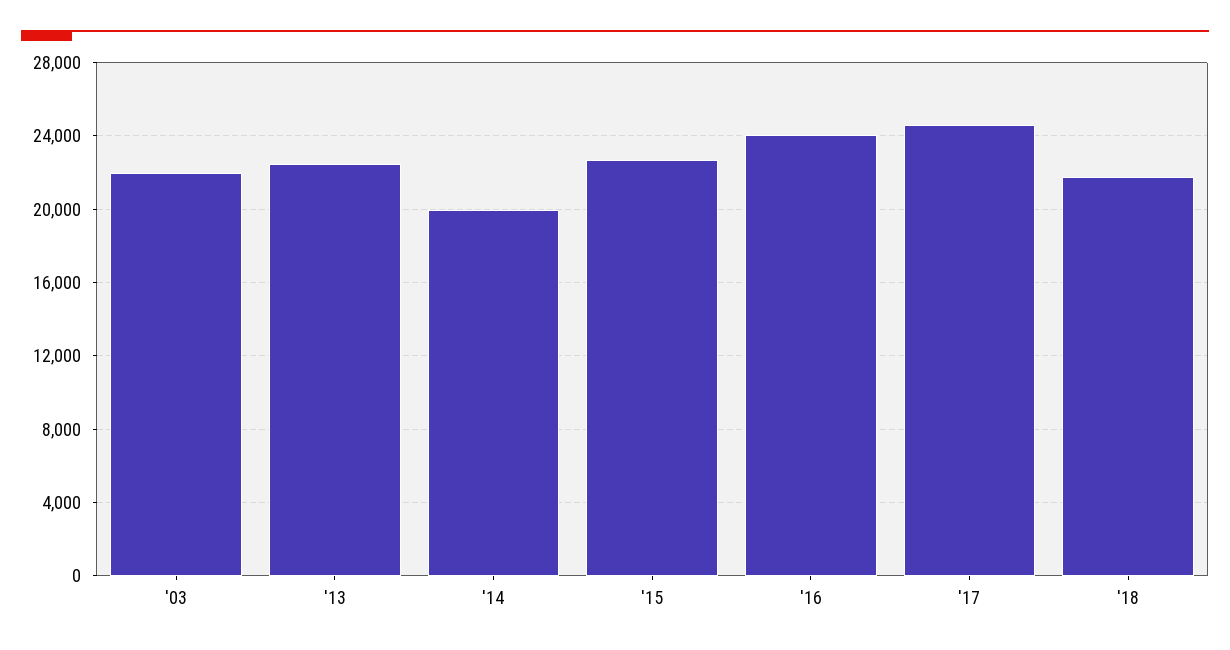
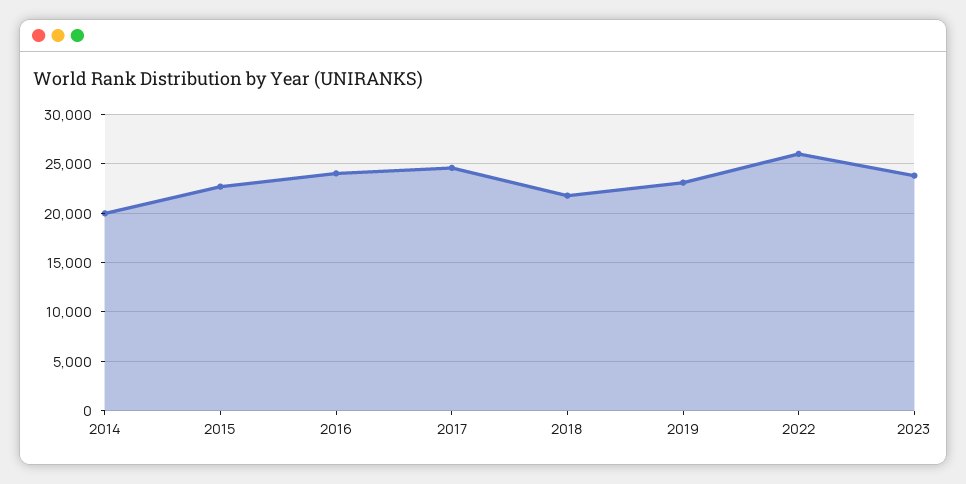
'03: 22000 -> none
'13: 22500 -> none
2019: none -> 23000
2022: none -> 26000
2023: none -> 24000

